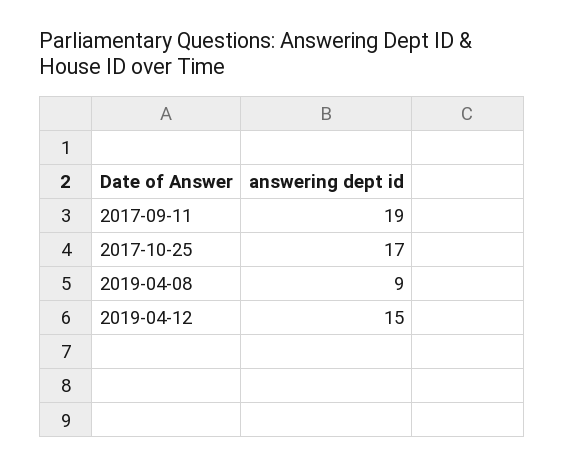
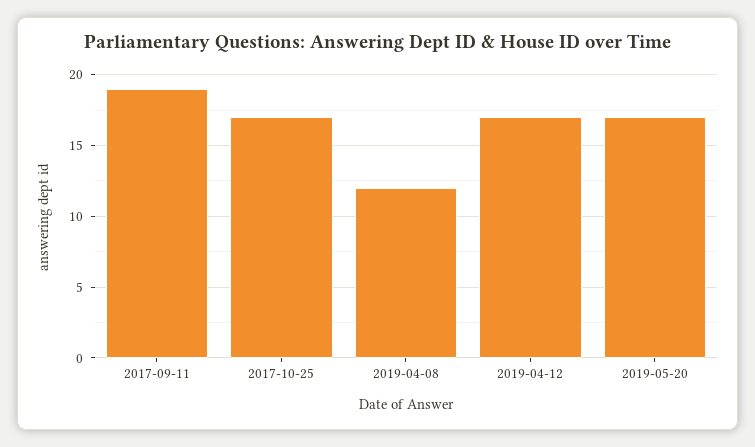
2019-04-08: 9 -> 12
2019-04-12: 15 -> 17
2019-05-20: none -> 17

